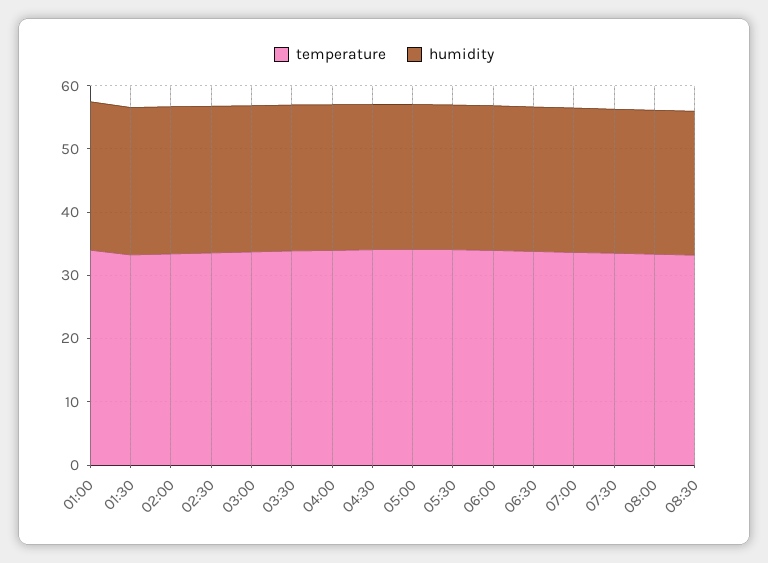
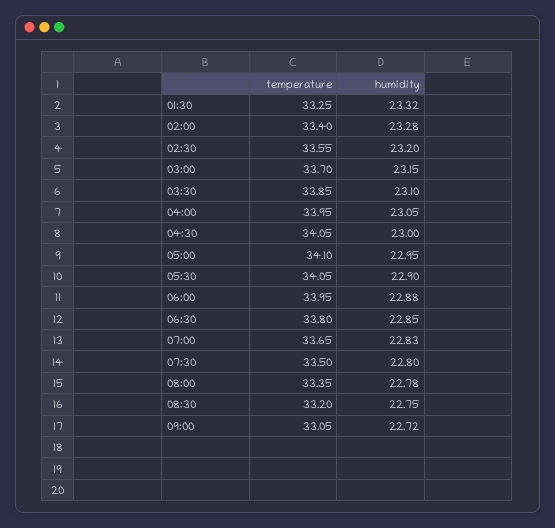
temperature, 01:00: 34 -> none
humidity, 01:00: 24 -> none
temperature, 09:00: none -> 33.05
humidity, 09:00: none -> 22.72

